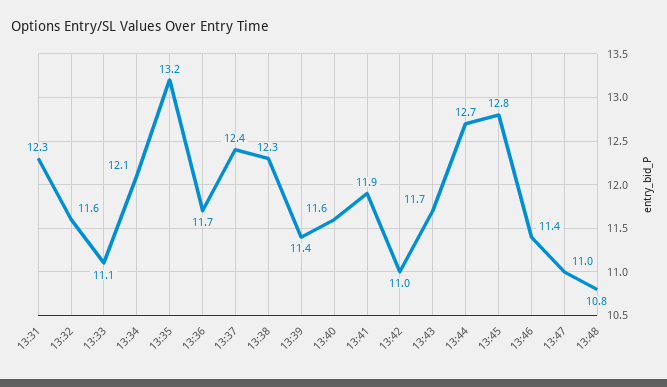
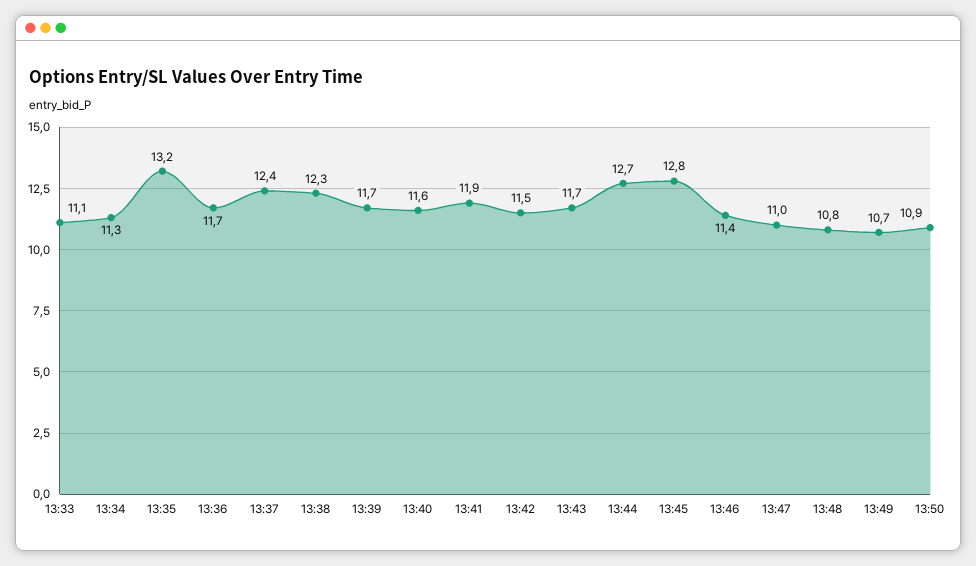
13:31: 12.3 -> none
13:32: 11.6 -> none
13:34: 12.1 -> 11.3
13:39: 11.4 -> 11.7
13:42: 11 -> 11.5
13:49: none -> 10.7
13:50: none -> 10.9

